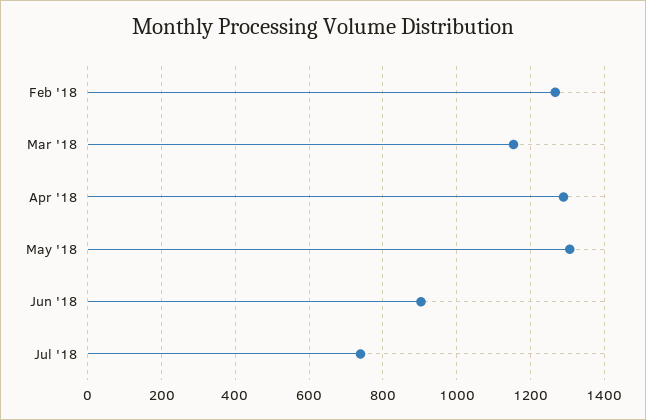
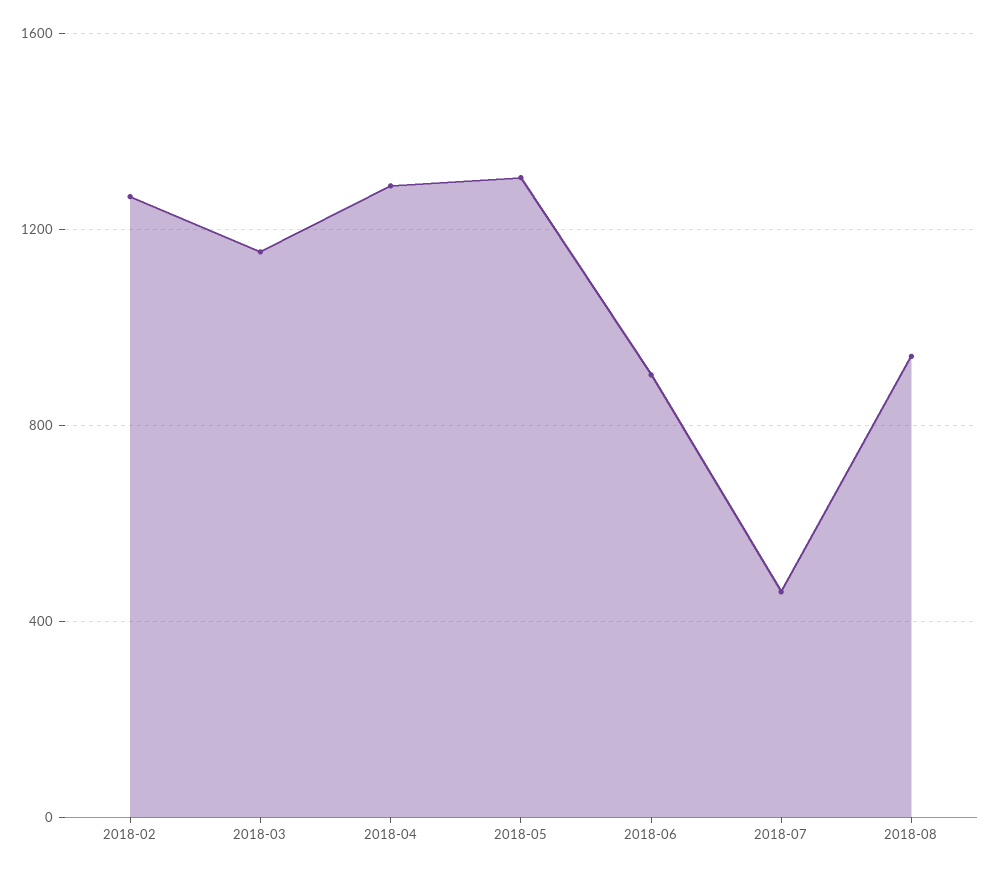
Jul '18: 740 -> 450
2018-08: none -> 950

